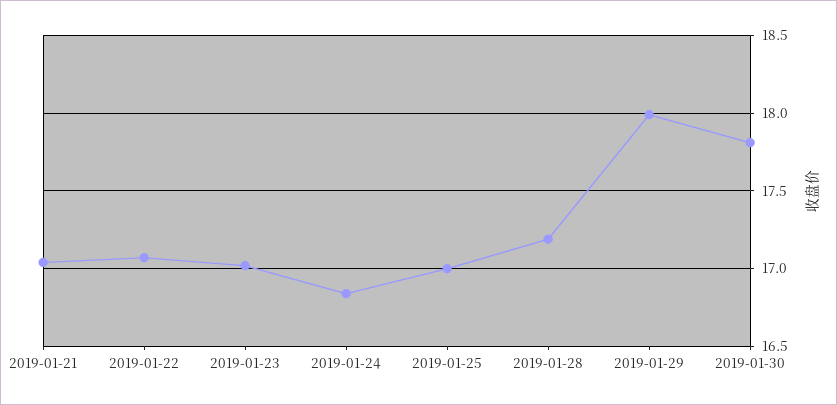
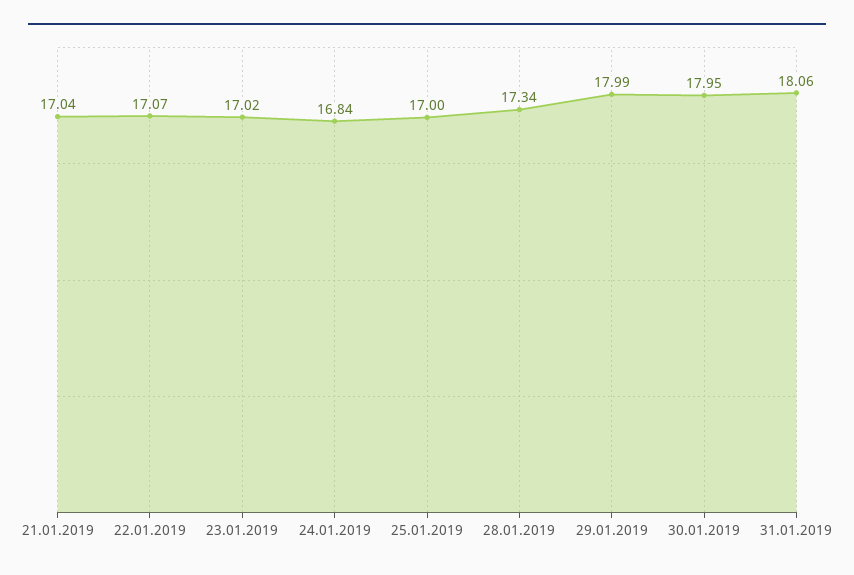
2019-01-28: 17.2 -> 17.34
2019-01-30: 17.8 -> 17.95
31.01.2019: none -> 18.06

